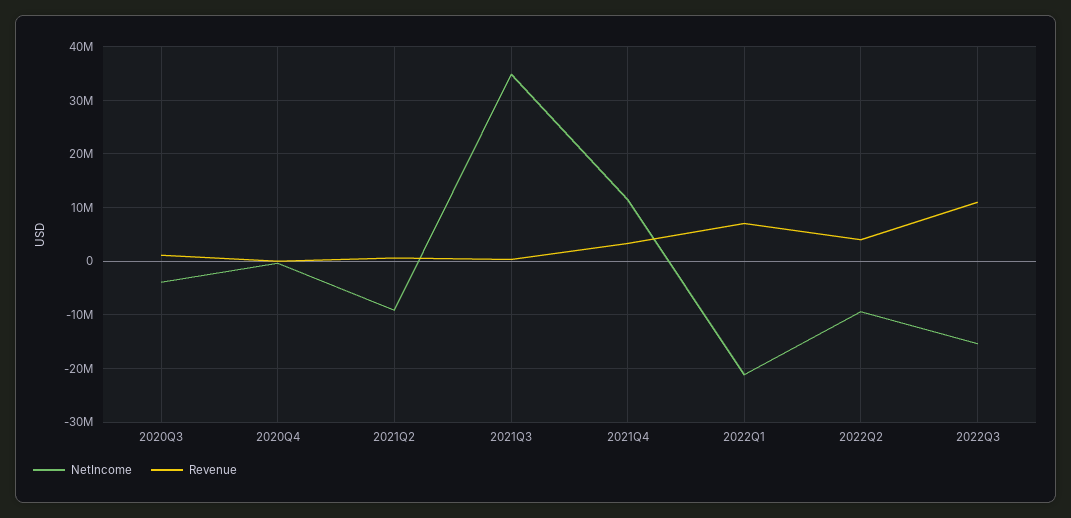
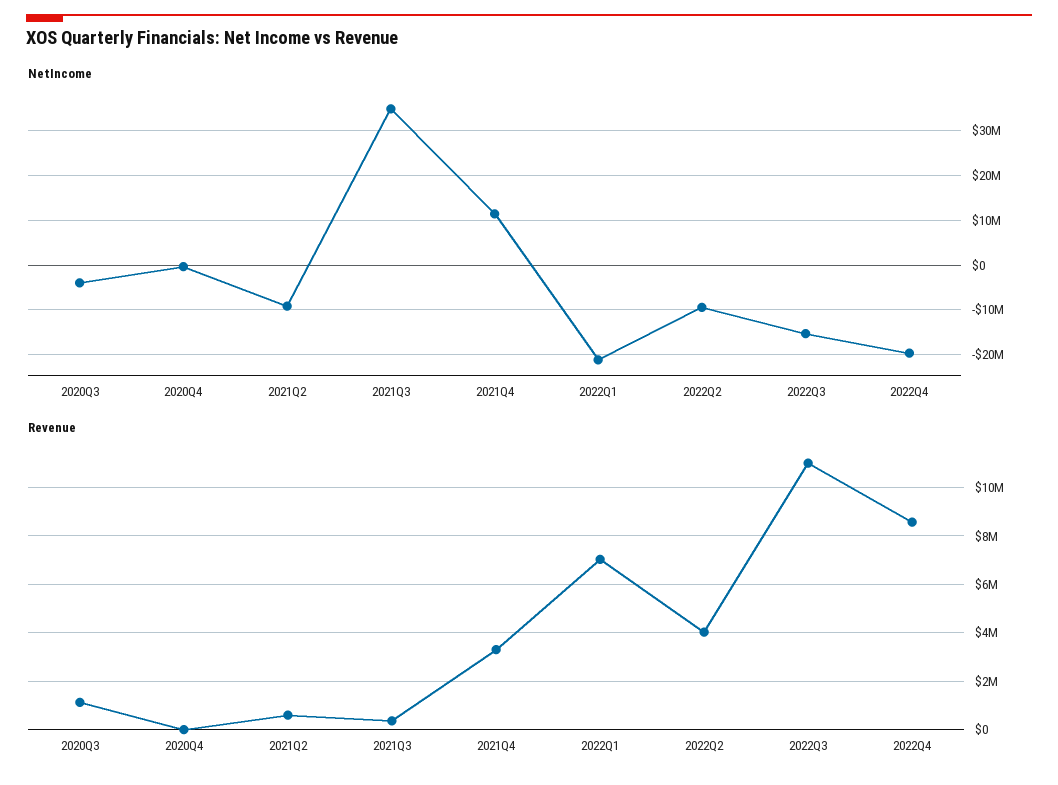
NetIncome, 2022Q4: none -> -20000000
Revenue, 2022Q4: none -> 8500000

